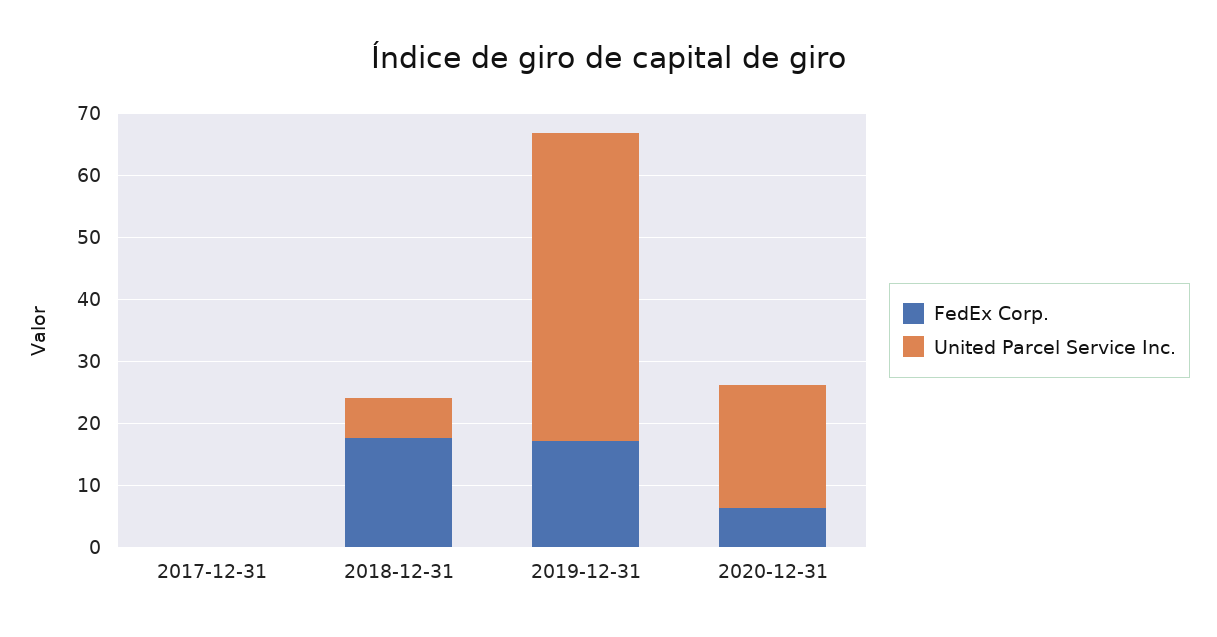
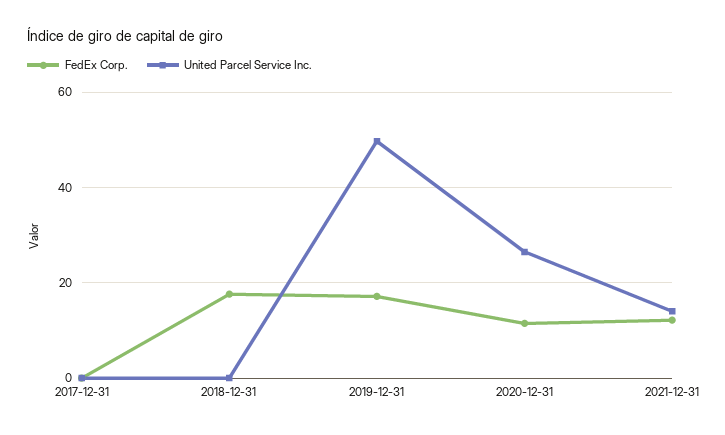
United Parcel Service Inc., 2018-12-31: 6 -> 0
FedEx Corp., 2020-12-31: 6 -> 12
United Parcel Service Inc., 2020-12-31: 20 -> 26
FedEx Corp., 2021-12-31: none -> 12
United Parcel Service Inc., 2021-12-31: none -> 14

